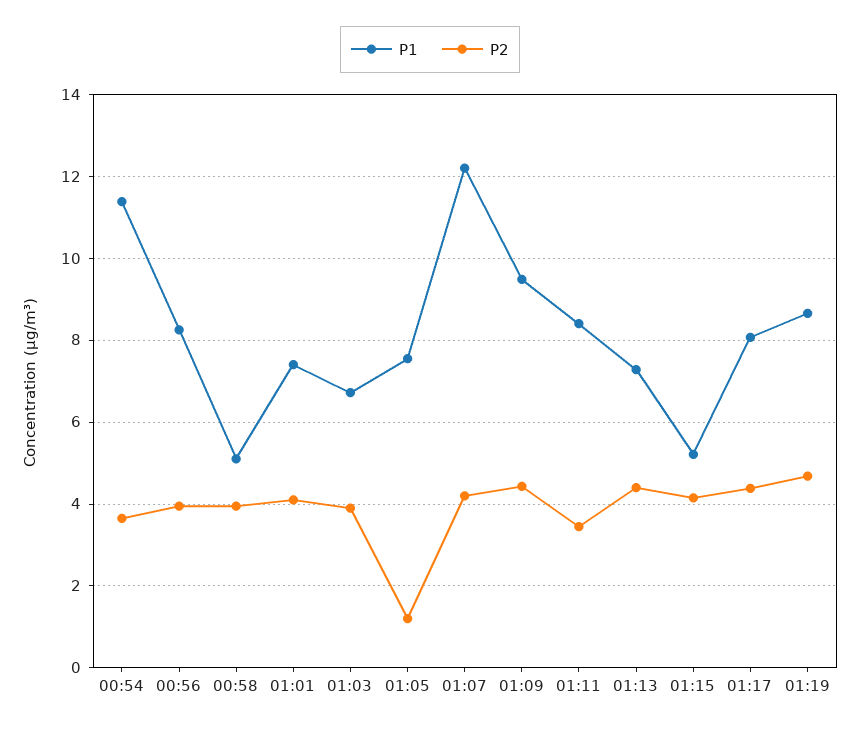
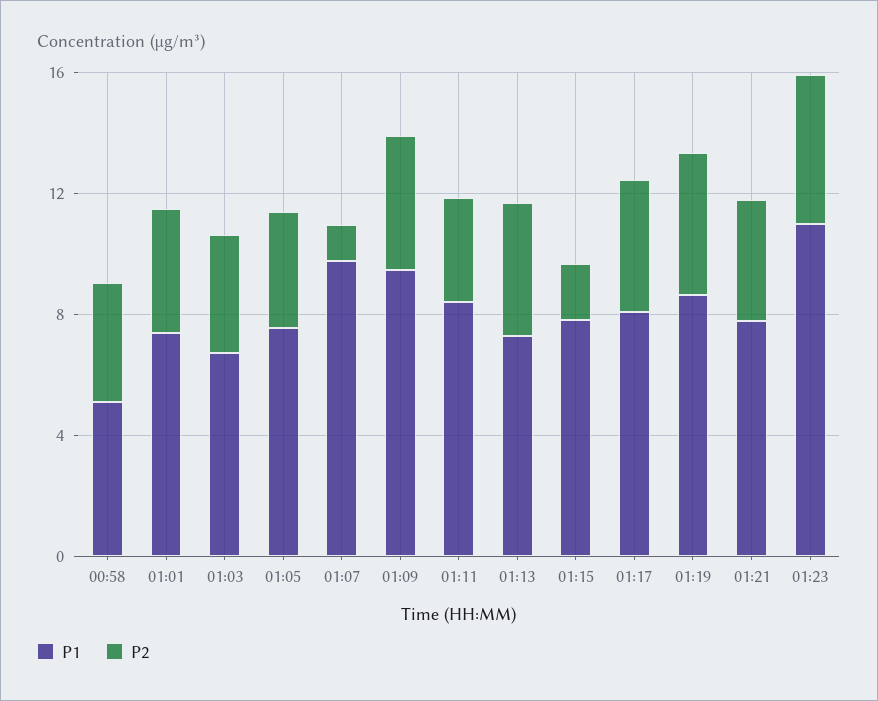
P1, 00:54: 11.4 -> none
P2, 00:54: 3.6 -> none
P1, 00:56: 8.2 -> none
P2, 00:56: 4 -> none
P2, 01:05: 1.2 -> 4
P1, 01:07: 12.2 -> 10
P2, 01:07: 4.2 -> 1
P1, 01:15: 5.2 -> 8
P2, 01:15: 4.2 -> 2
P1, 01:21: none -> 8
P2, 01:21: none -> 4
P1, 01:23: none -> 11
P2, 01:23: none -> 5

